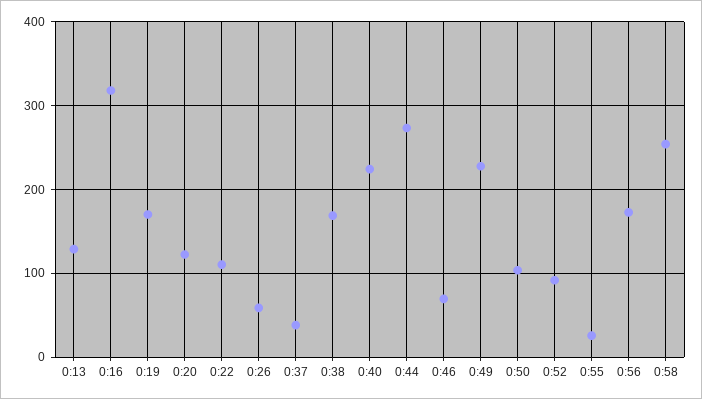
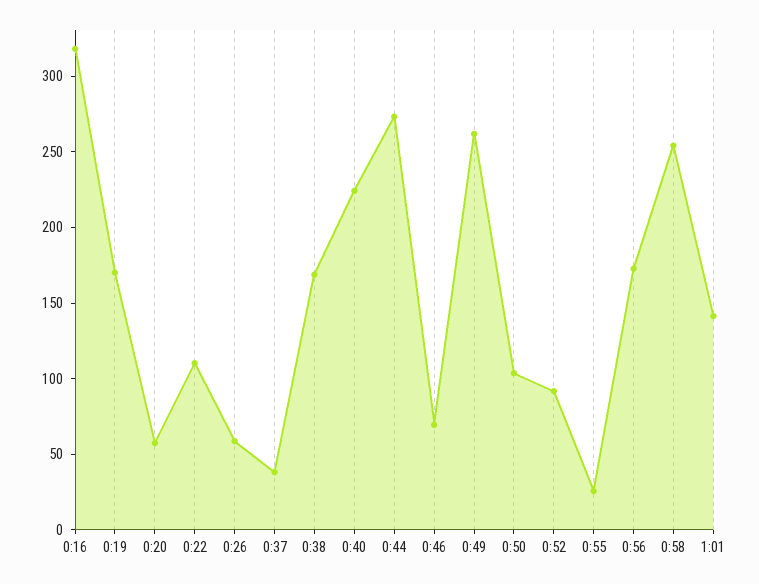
0:13: 130 -> none
0:20: 120 -> 60
0:49: 230 -> 260
1:01: none -> 140

